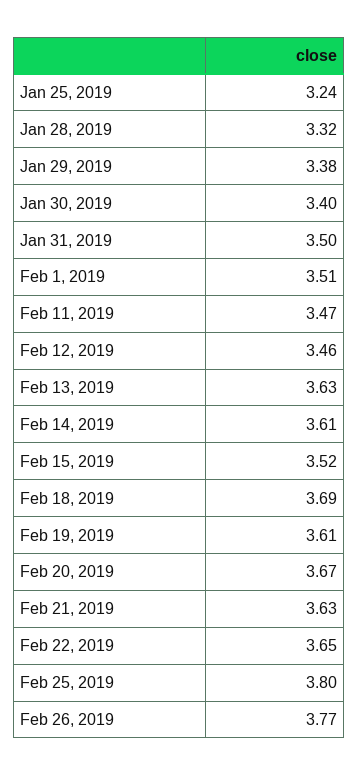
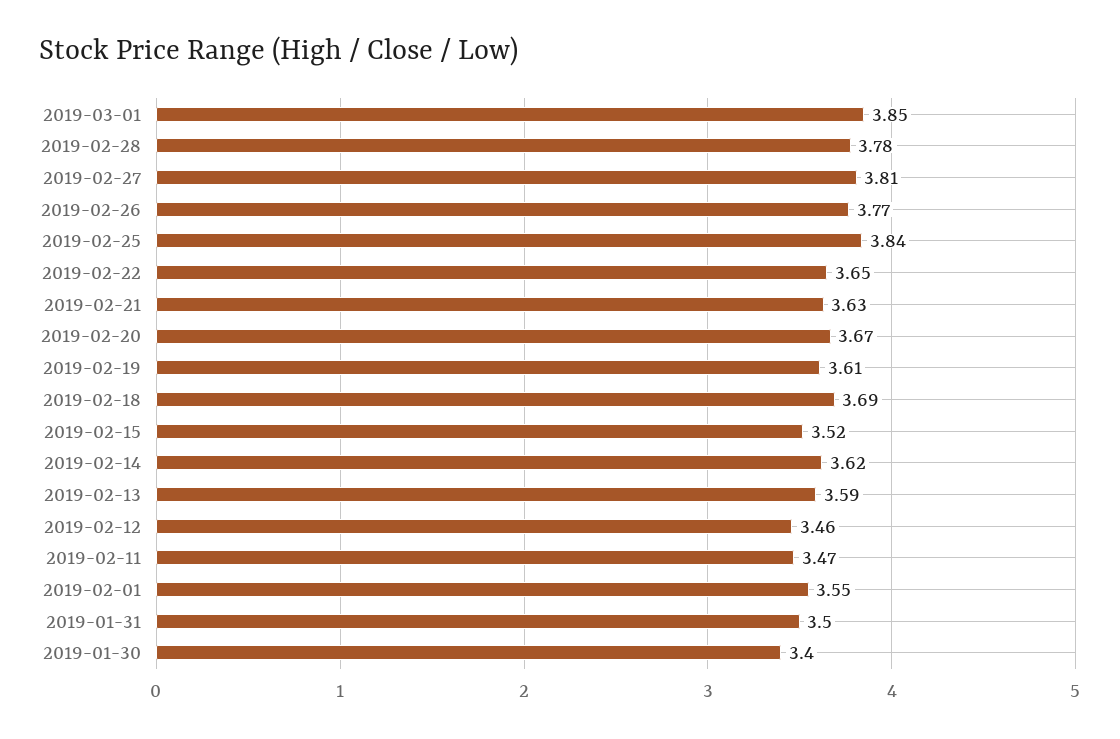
Jan 25, 2019: 3.24 -> none
Jan 28, 2019: 3.32 -> none
Jan 29, 2019: 3.38 -> none
Feb 1, 2019: 3.51 -> 3.55
Feb 13, 2019: 3.63 -> 3.59
Feb 14, 2019: 3.61 -> 3.62
Feb 25, 2019: 3.8 -> 3.84
2019-03-01: none -> 3.85
2019-02-28: none -> 3.78
2019-02-27: none -> 3.81

